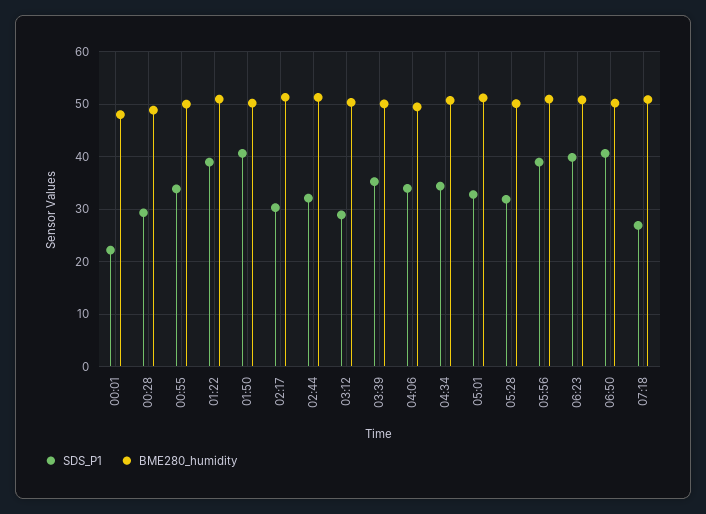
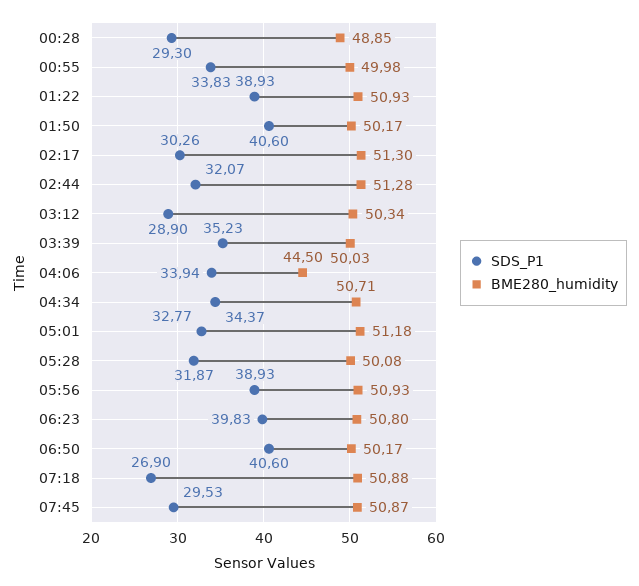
SDS_P1, 00:01: 22 -> none
BME280_humidity, 00:01: 48 -> none
BME280_humidity, 04:06: 50 -> 44.5
SDS_P1, 07:45: none -> 29.53
BME280_humidity, 07:45: none -> 50.87

